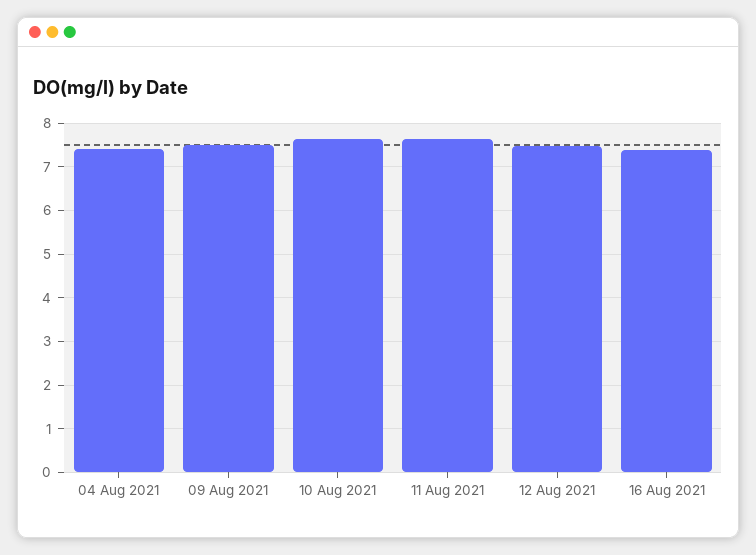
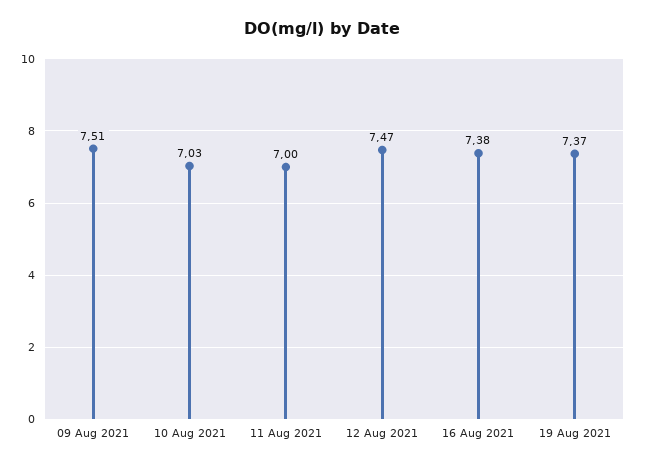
04 Aug 2021: 7.4 -> none
10 Aug 2021: 7.6 -> 7.03
11 Aug 2021: 7.6 -> 7
19 Aug 2021: none -> 7.37

